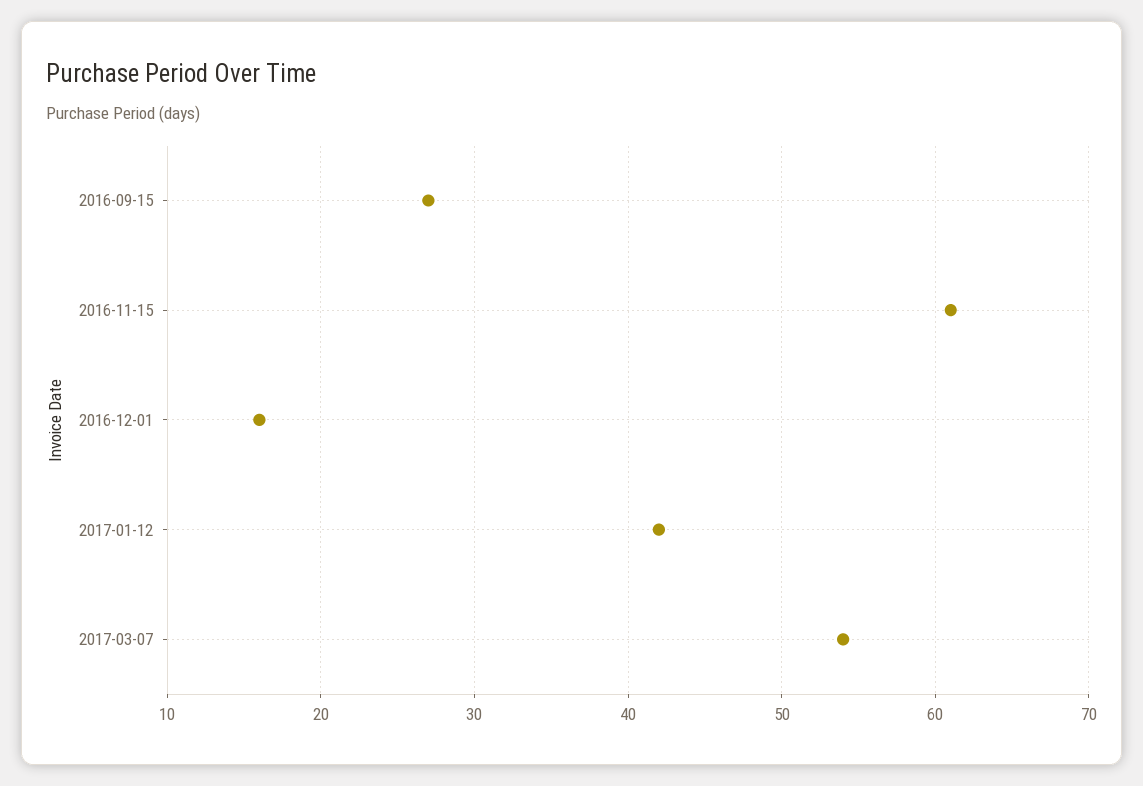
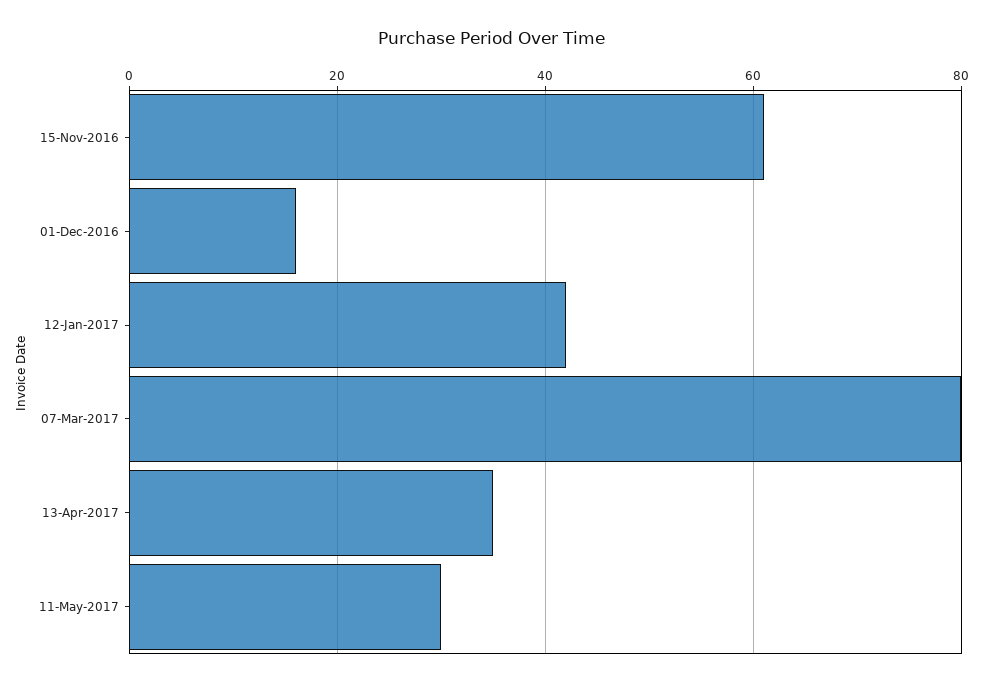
2016-09-15: 27 -> none
2017-03-07: 54 -> 80
13-Apr-2017: none -> 35
11-May-2017: none -> 30

